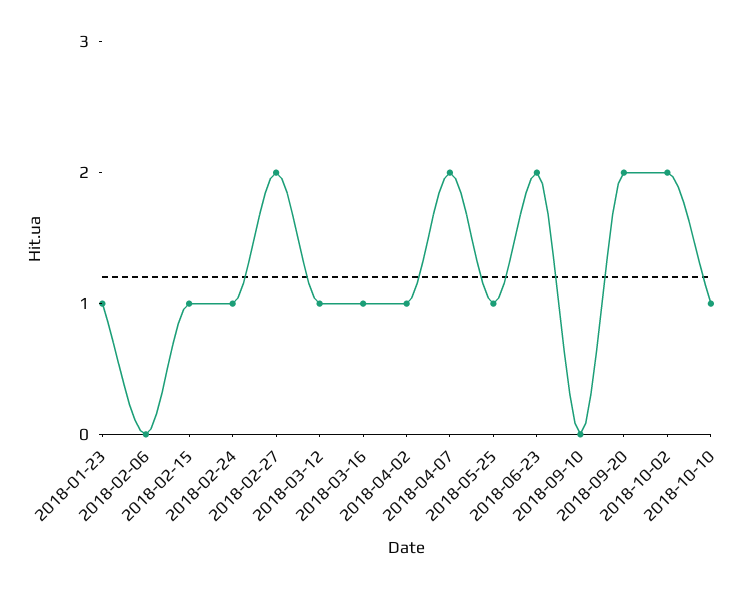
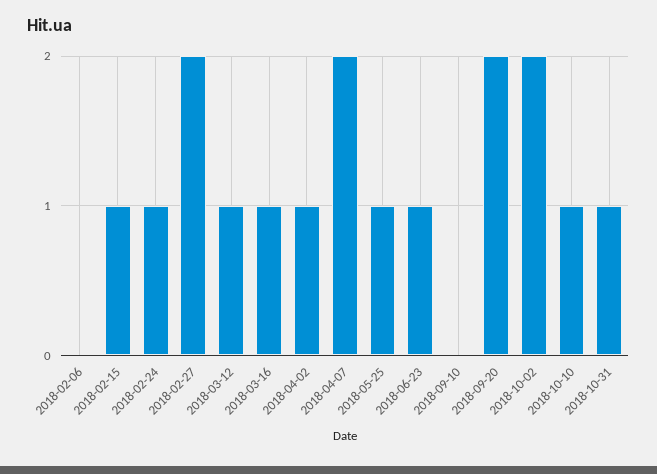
2018-01-23: 1 -> none
2018-06-23: 2 -> 1
2018-10-31: none -> 1

